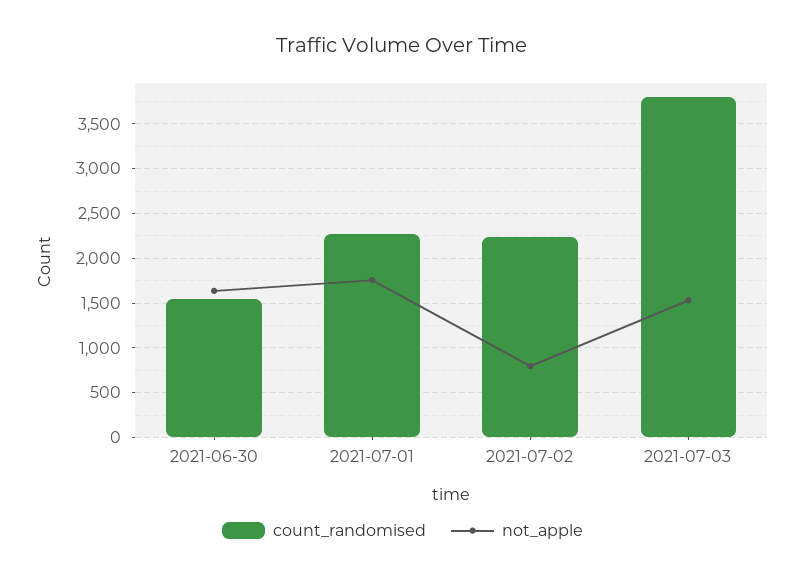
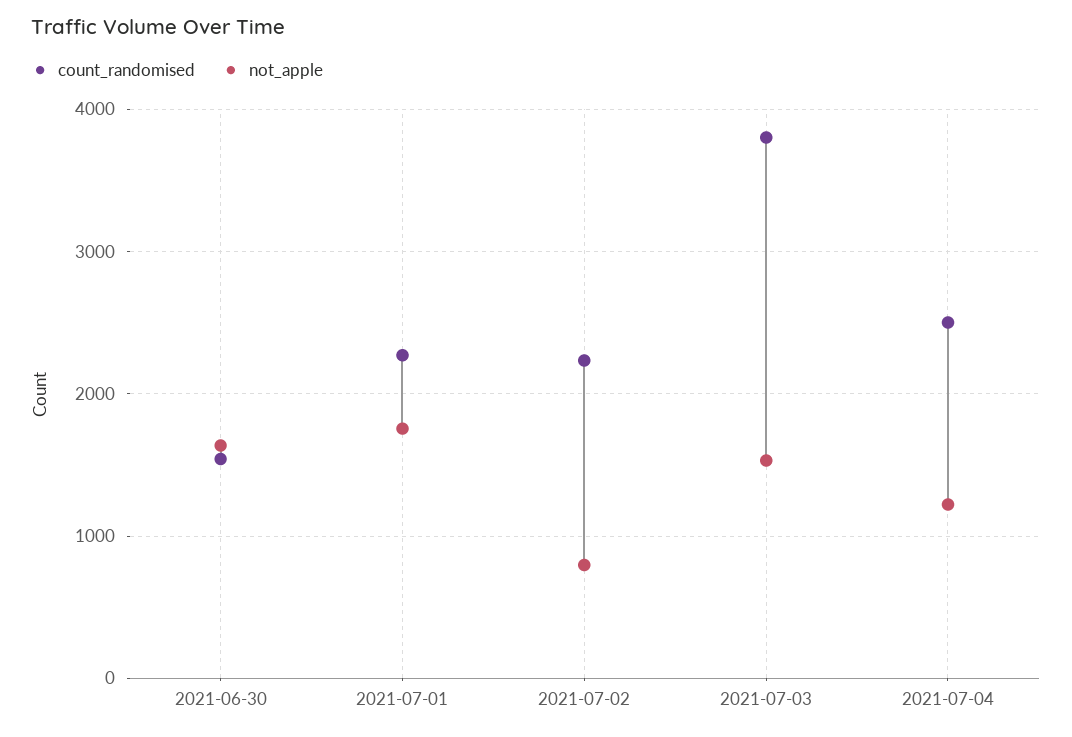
count_randomised, 2021-07-04: none -> 2500
not_apple, 2021-07-04: none -> 1200

